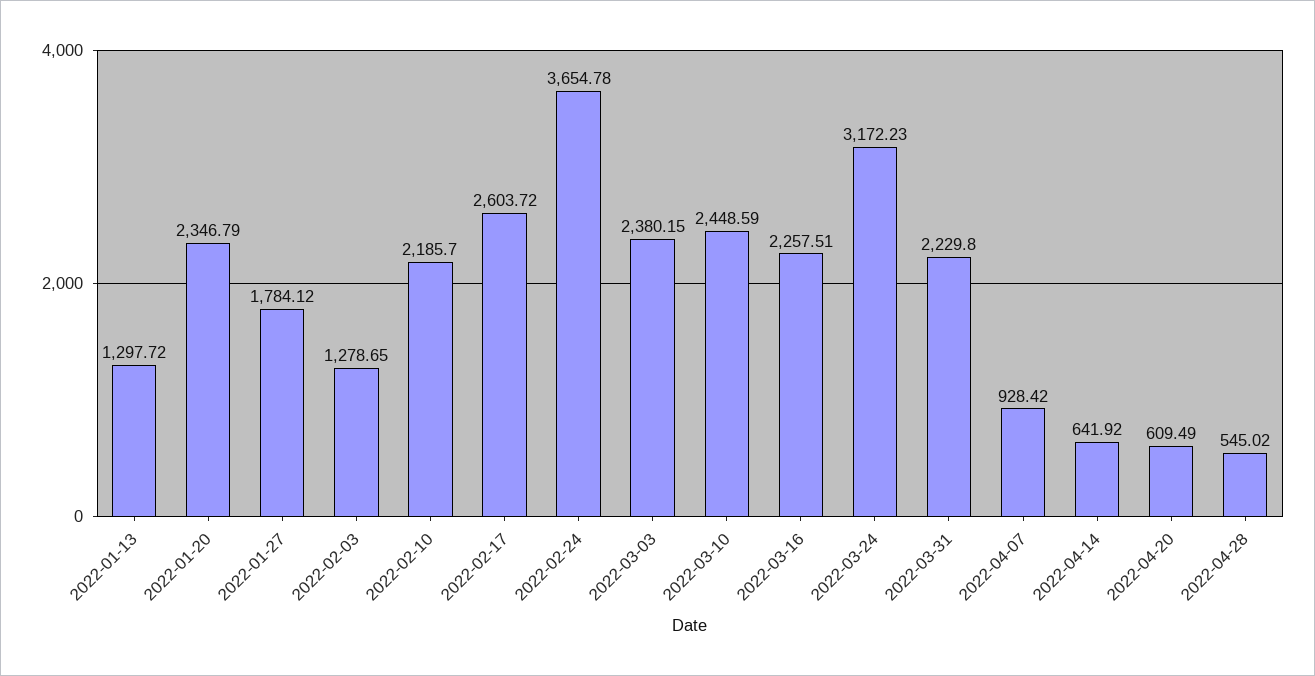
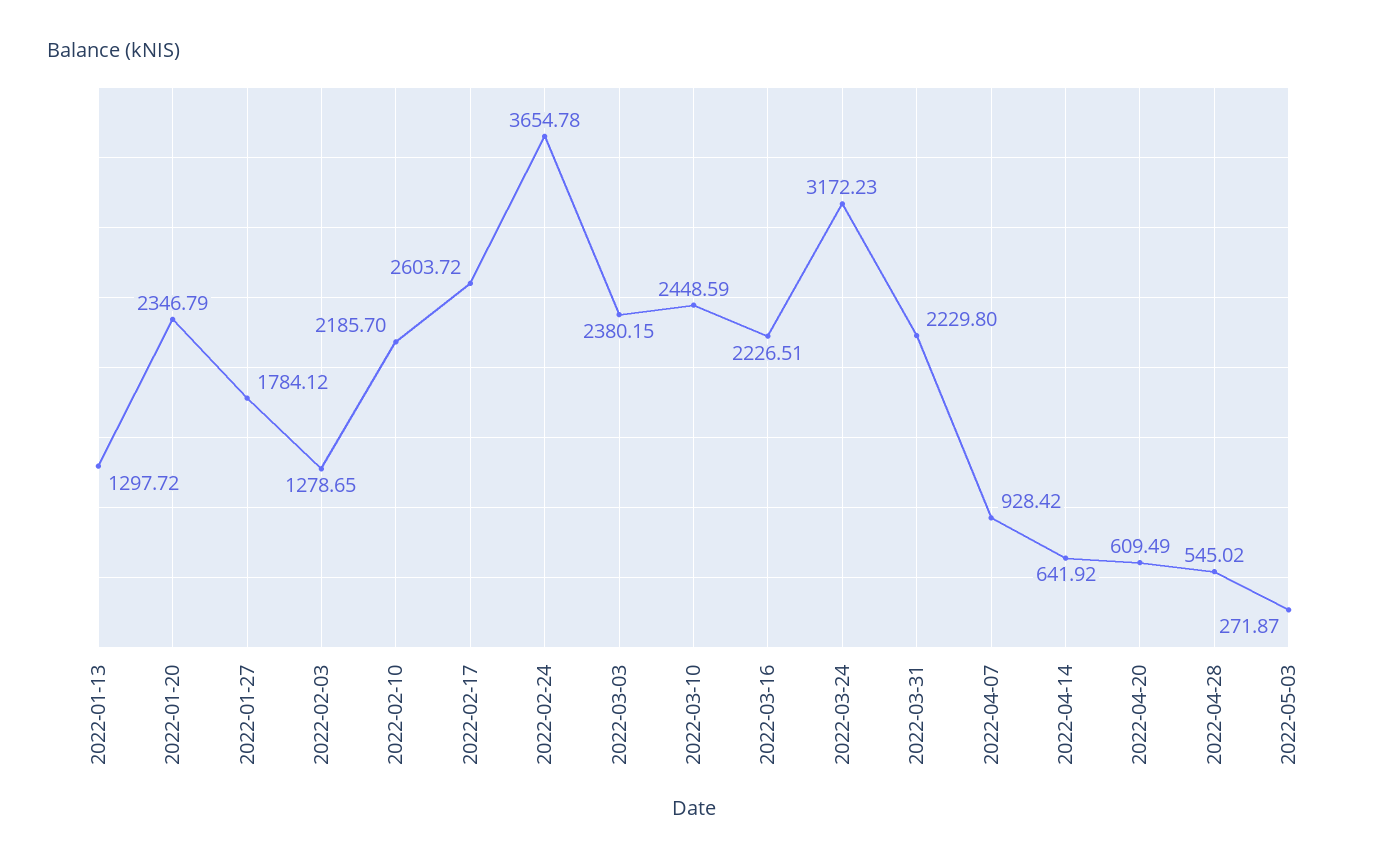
2022-03-16: 2257.51 -> 2226.51
2022-05-03: none -> 271.87

